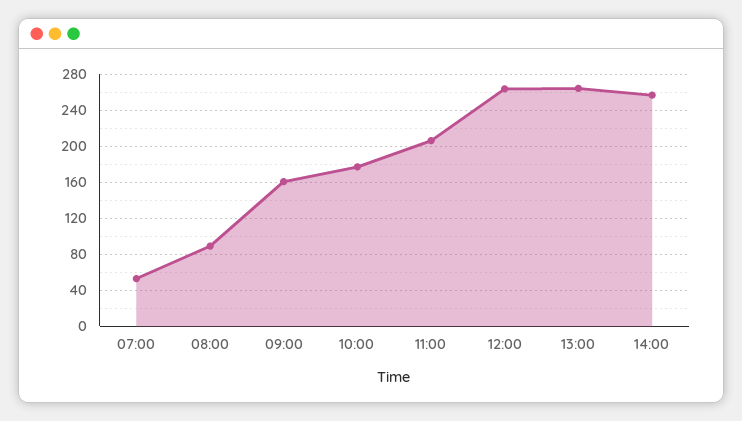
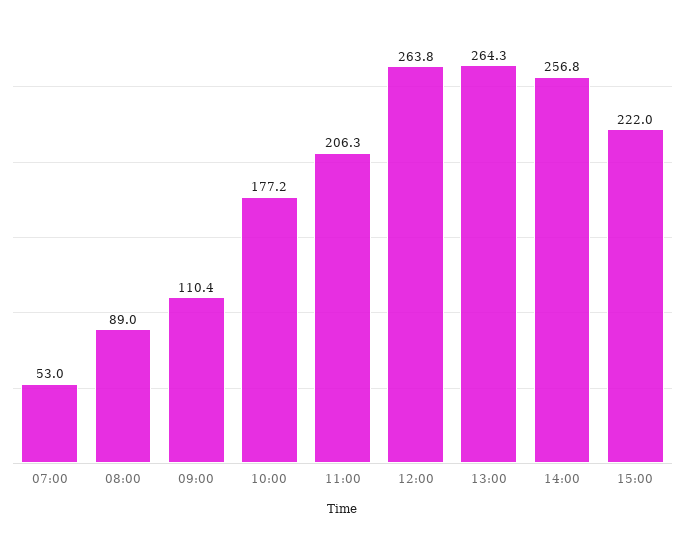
09:00: 160 -> 110.4
15:00: none -> 222

